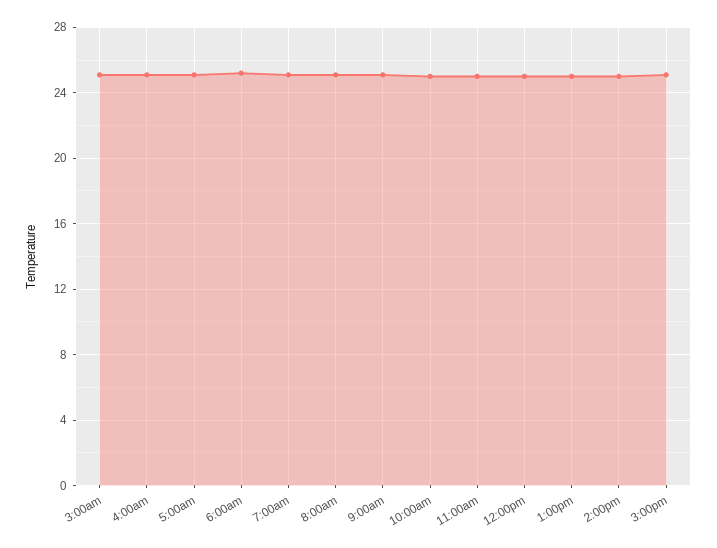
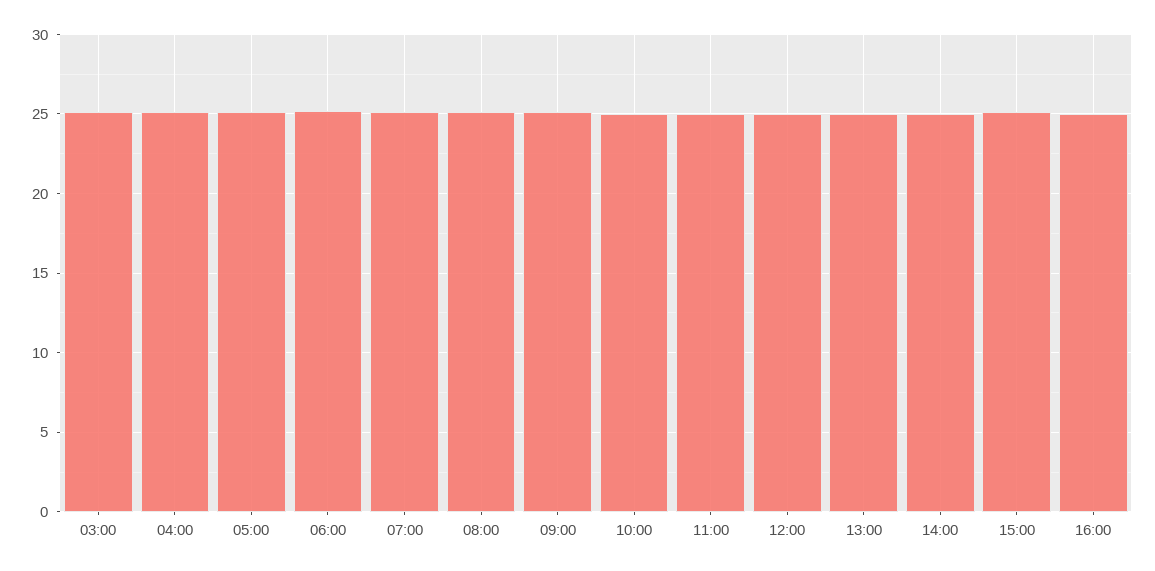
16:00: none -> 25

